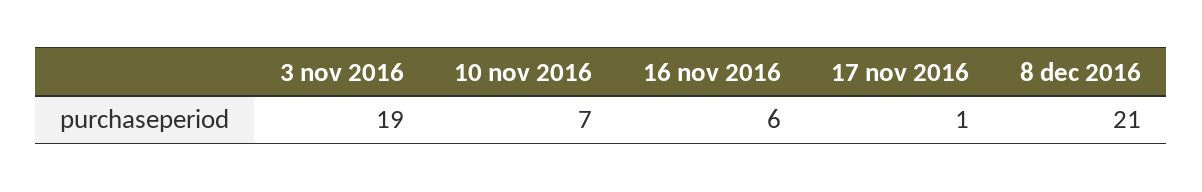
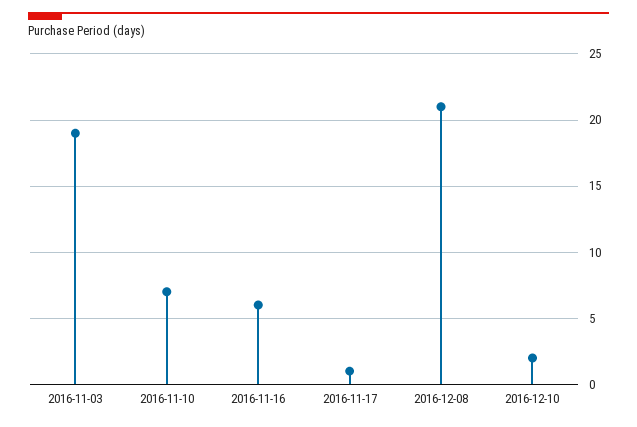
2016-12-10: none -> 2

